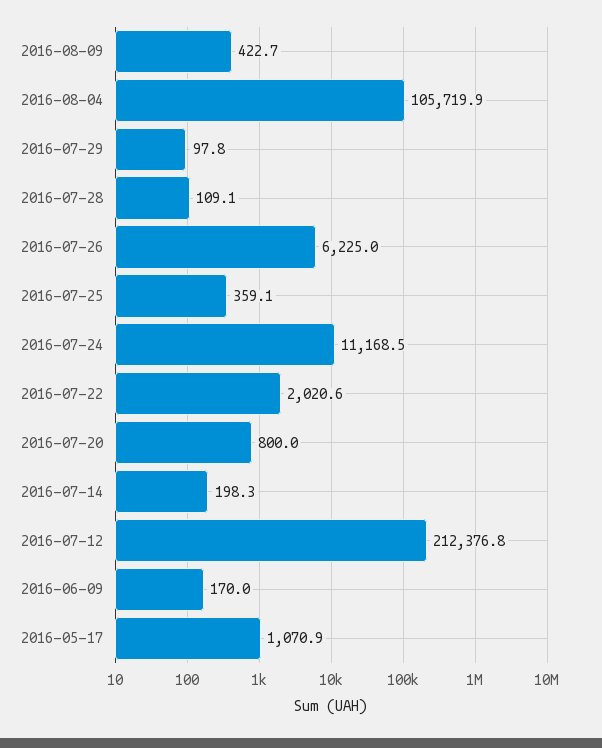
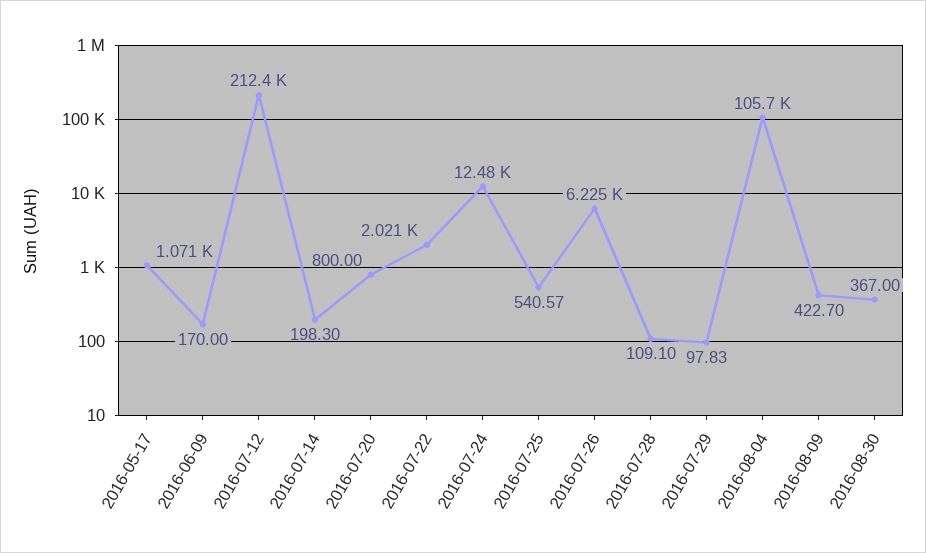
2016-07-25: 359.1 -> 540.57
2016-07-24: 11168.5 -> 12480
2016-08-30: none -> 367

